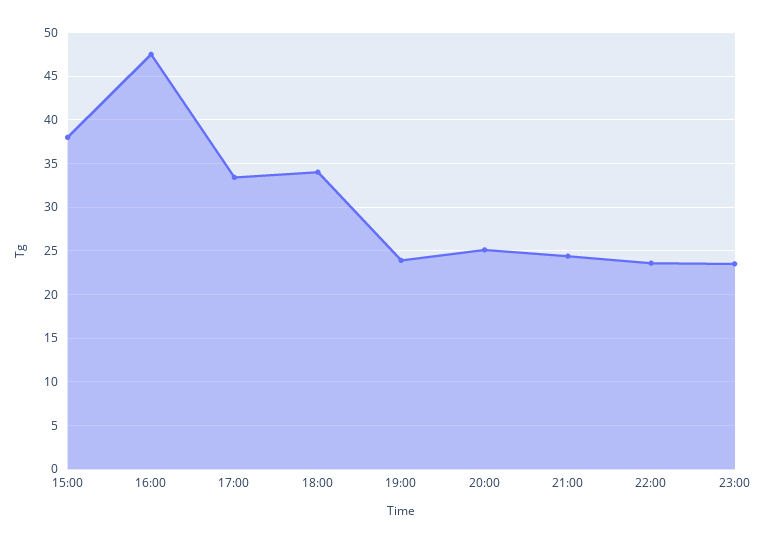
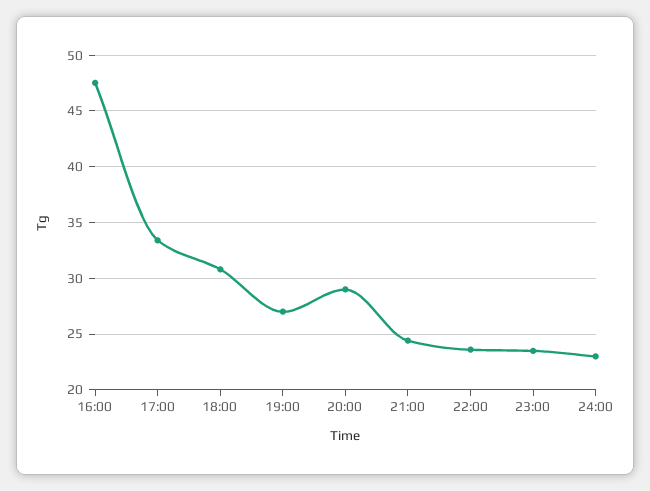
15:00: 38 -> none
18:00: 34 -> 31
19:00: 24 -> 27
20:00: 25 -> 29
24:00: none -> 23

